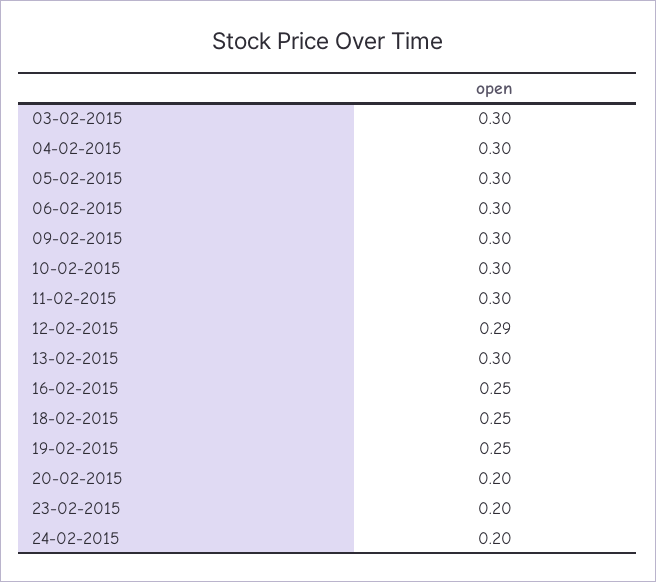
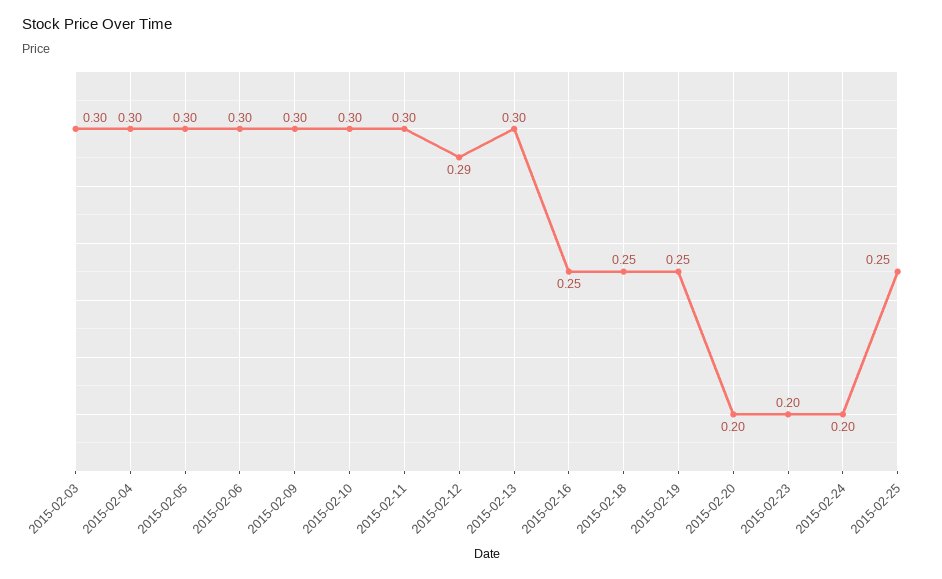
2015-02-25: none -> 0.25

